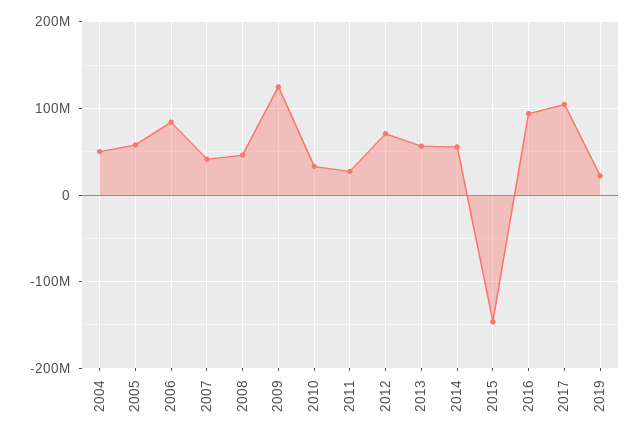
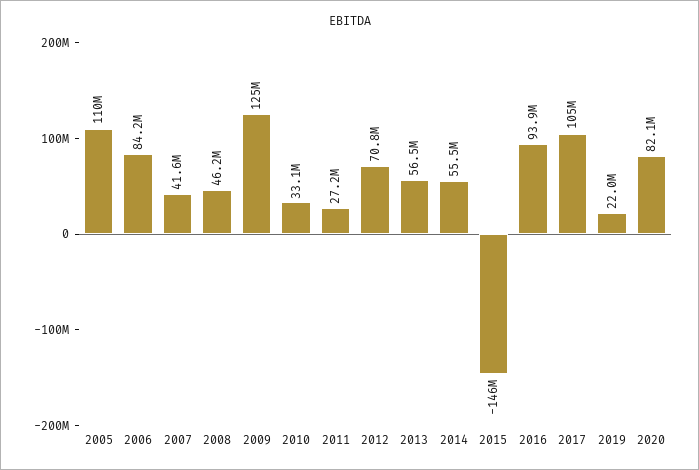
2004: 50000000 -> none
2005: 60000000 -> 110000000
2020: none -> 82100000

